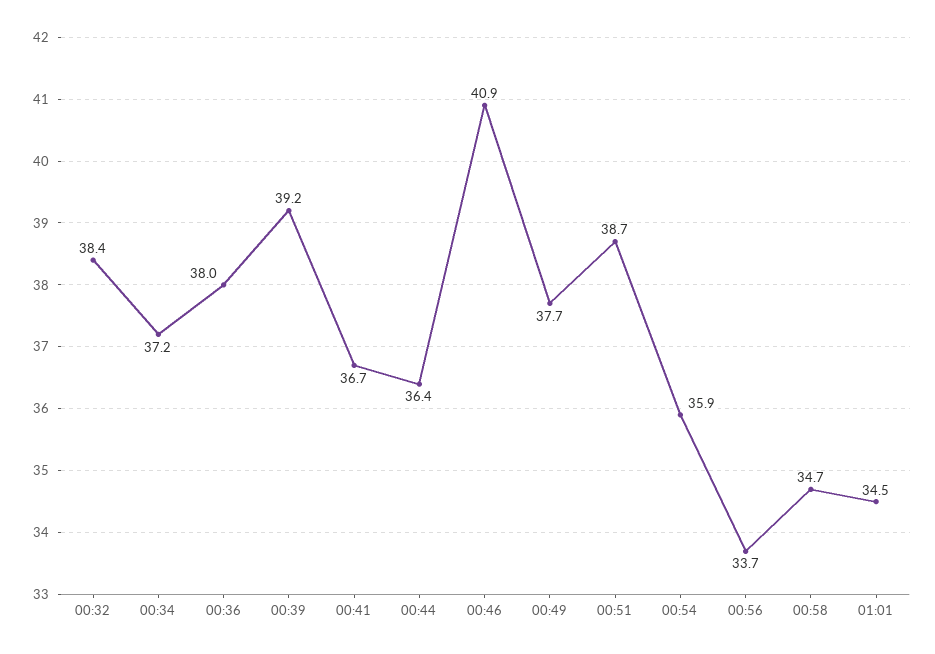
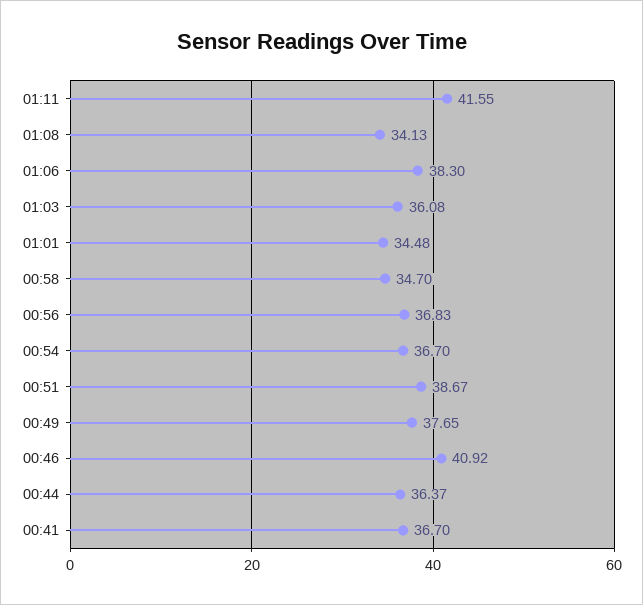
00:32: 38.4 -> none
00:34: 37.2 -> none
00:36: 38 -> none
00:39: 39.2 -> none
00:54: 35.9 -> 36.7
00:56: 33.7 -> 36.83
01:11: none -> 41.55
01:08: none -> 34.13
01:06: none -> 38.3
01:03: none -> 36.08

